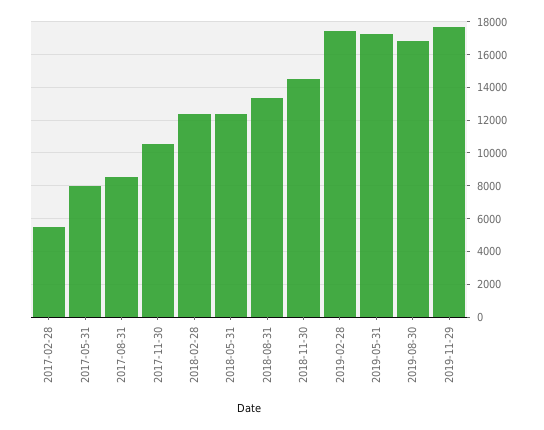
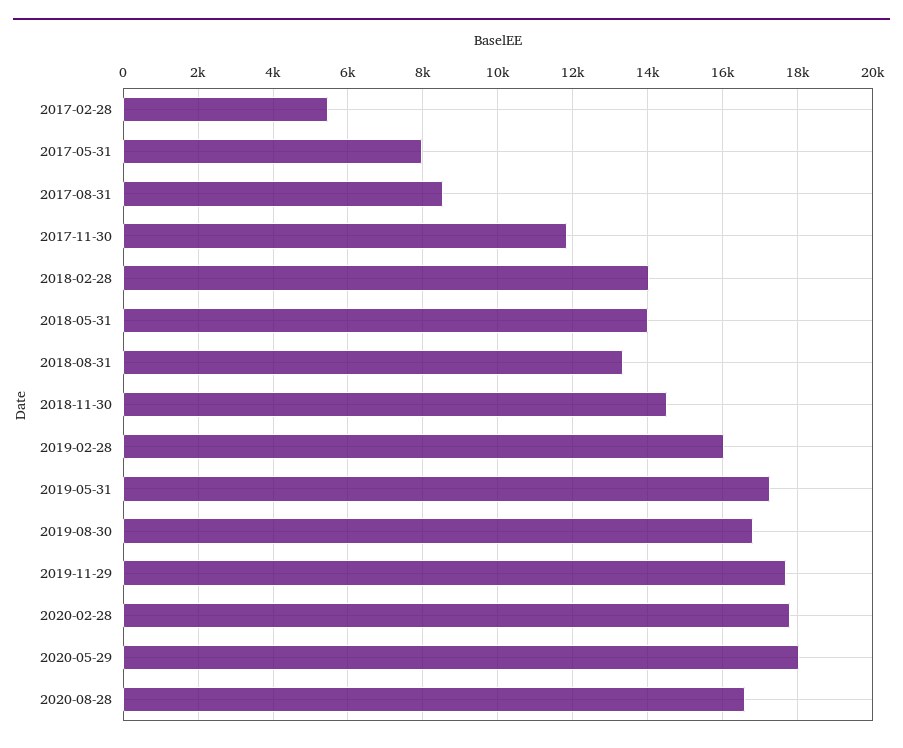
2017-11-30: 10500 -> 11800
2018-02-28: 12500 -> 14000
2018-05-31: 12500 -> 14000
2019-02-28: 17500 -> 16000
2020-02-28: none -> 17800
2020-05-29: none -> 18000
2020-08-28: none -> 16600

